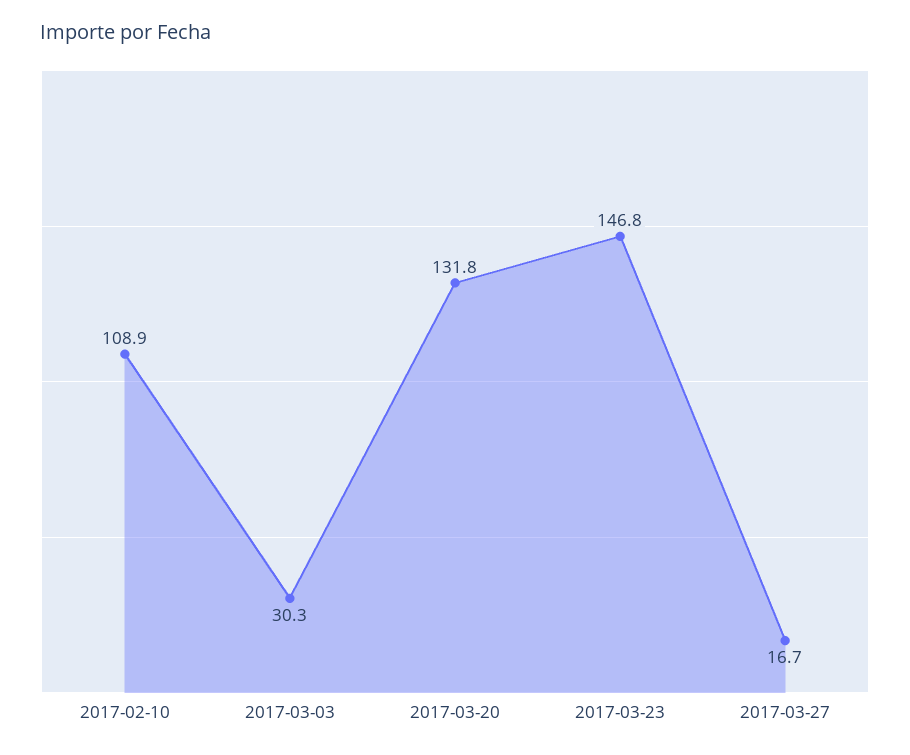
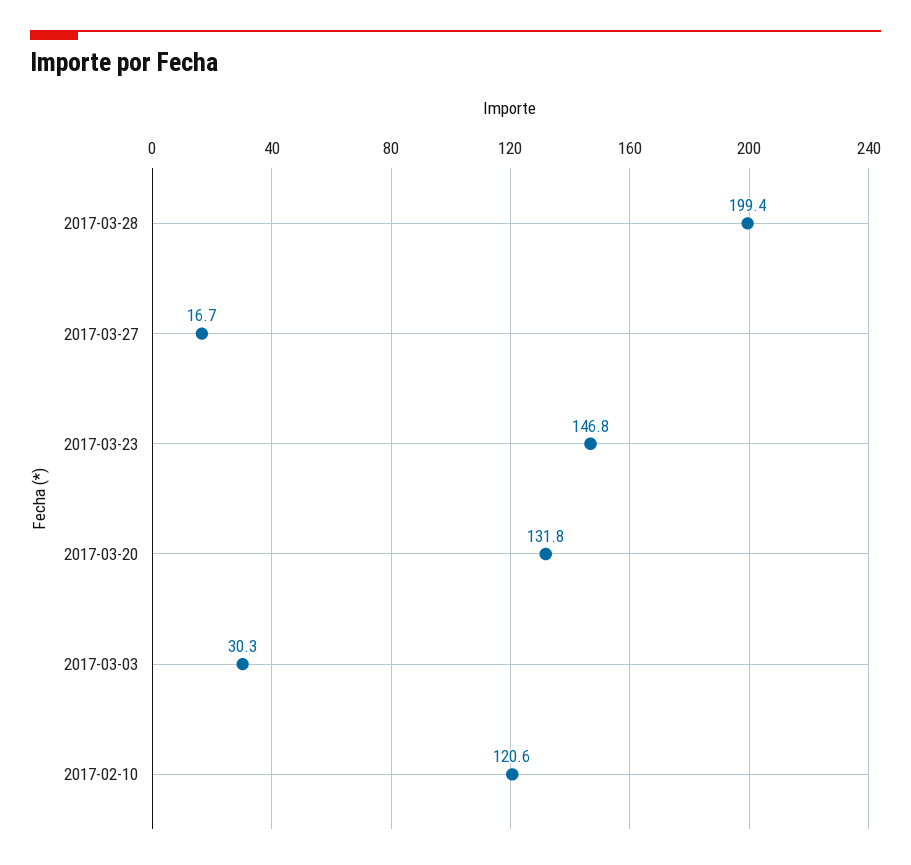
2017-02-10: 108.9 -> 120.6
2017-03-28: none -> 199.4

